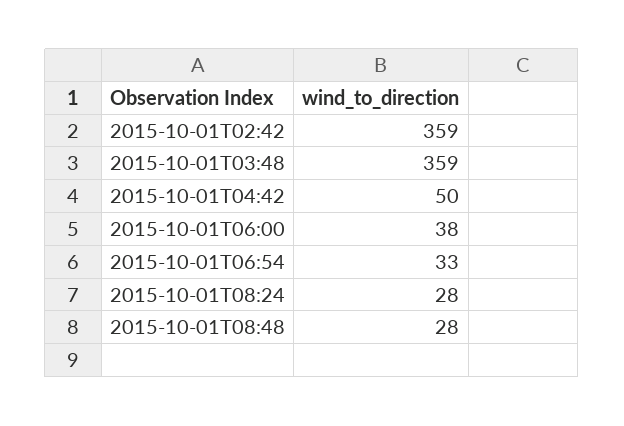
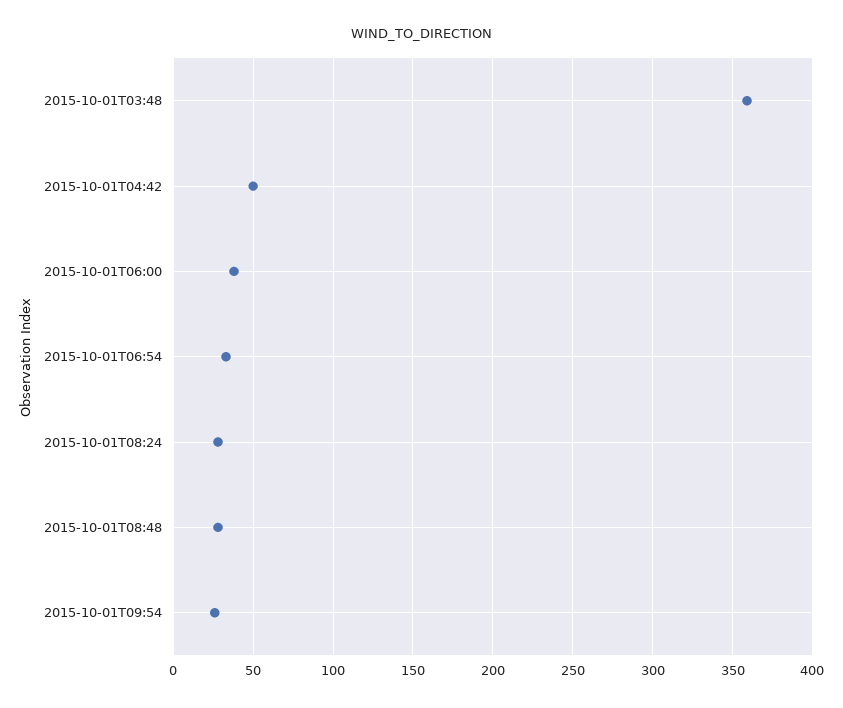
2015-10-01T02:42: 359 -> none
2015-10-01T09:54: none -> 25

